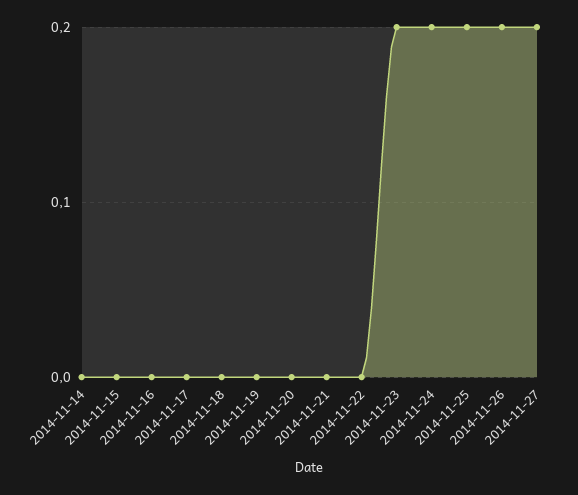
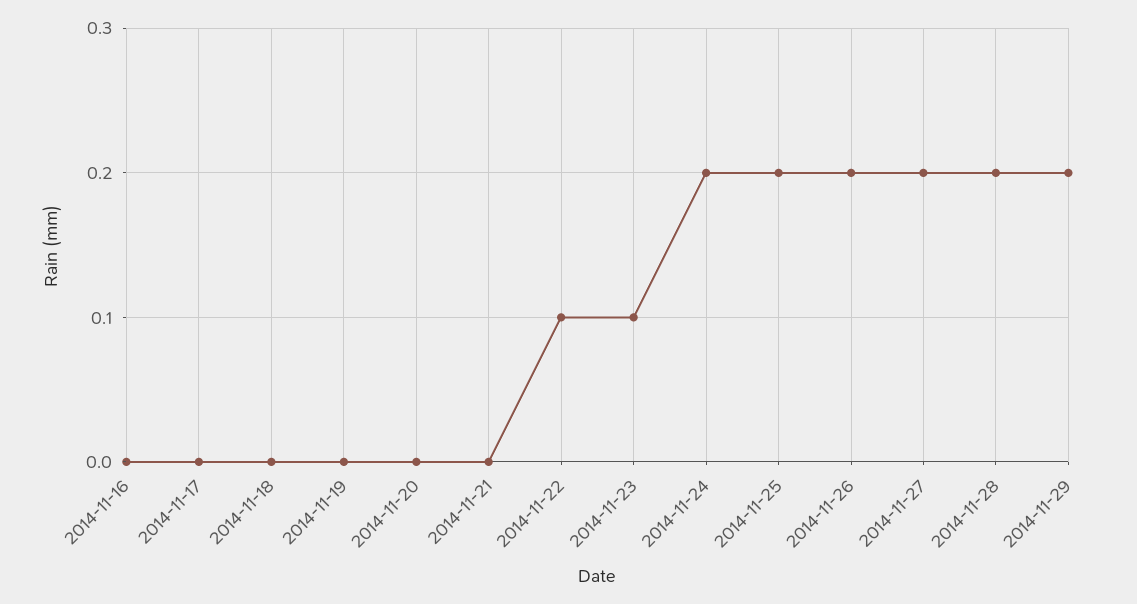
2014-11-14: 0 -> none
2014-11-15: 0 -> none
2014-11-22: 0 -> 0.1
2014-11-23: 0.2 -> 0.1
2014-11-28: none -> 0.2
2014-11-29: none -> 0.2

